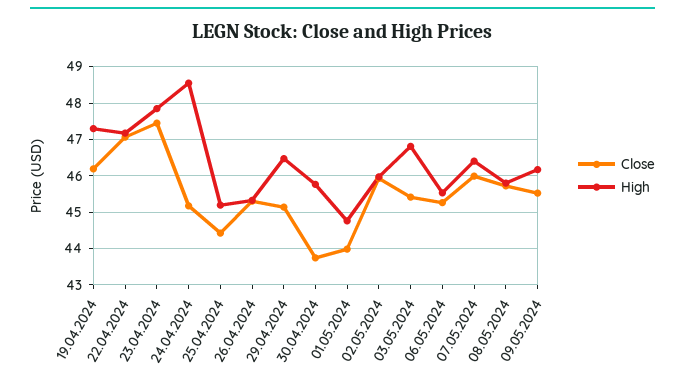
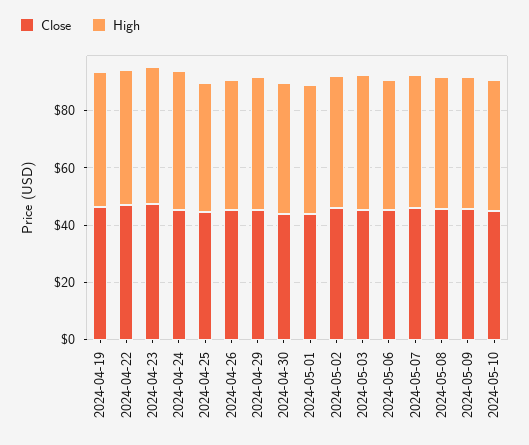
Close, 2024-05-10: none -> 45
High, 2024-05-10: none -> 45

